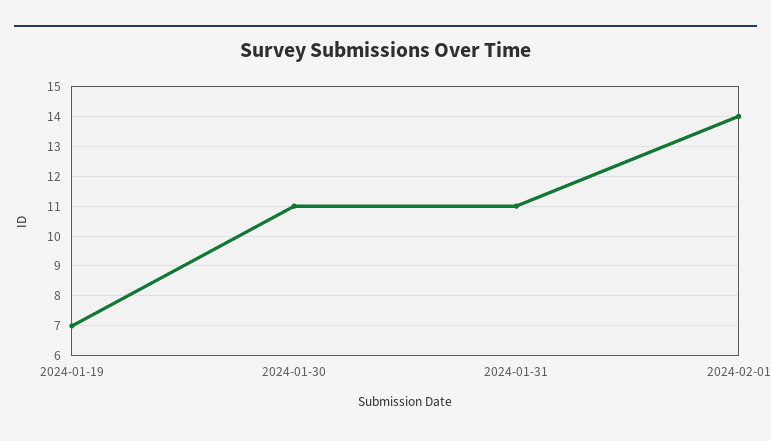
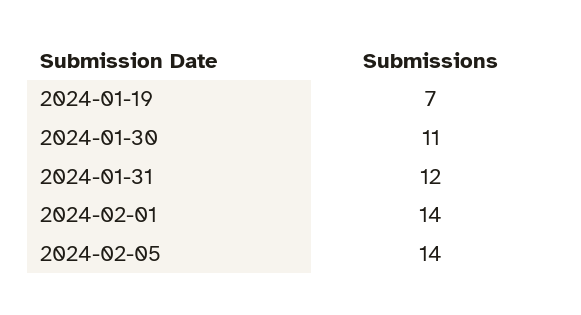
2024-01-31: 11 -> 12
2024-02-05: none -> 14

